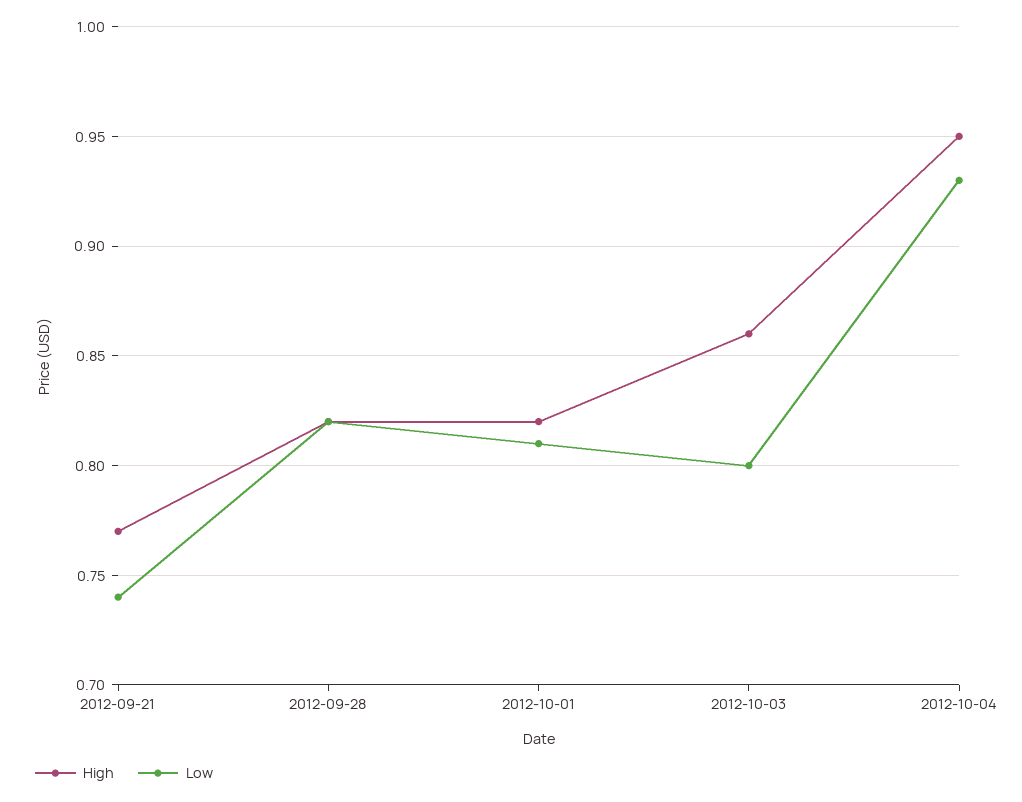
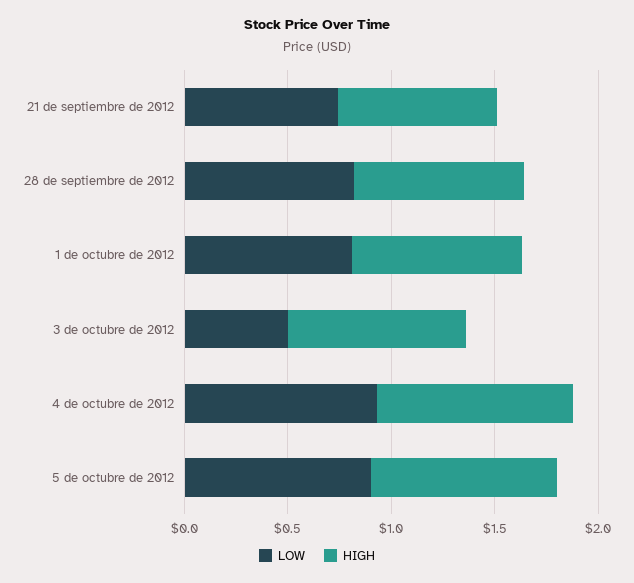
Low, 2012-10-03: 0.8 -> 0.5
Low, 5 de octubre de 2012: none -> 0.9
High, 5 de octubre de 2012: none -> 0.9

